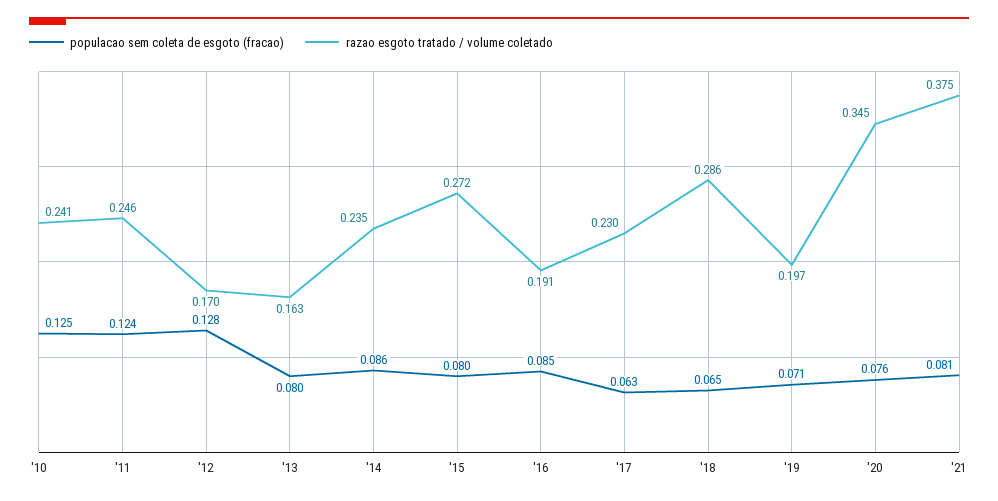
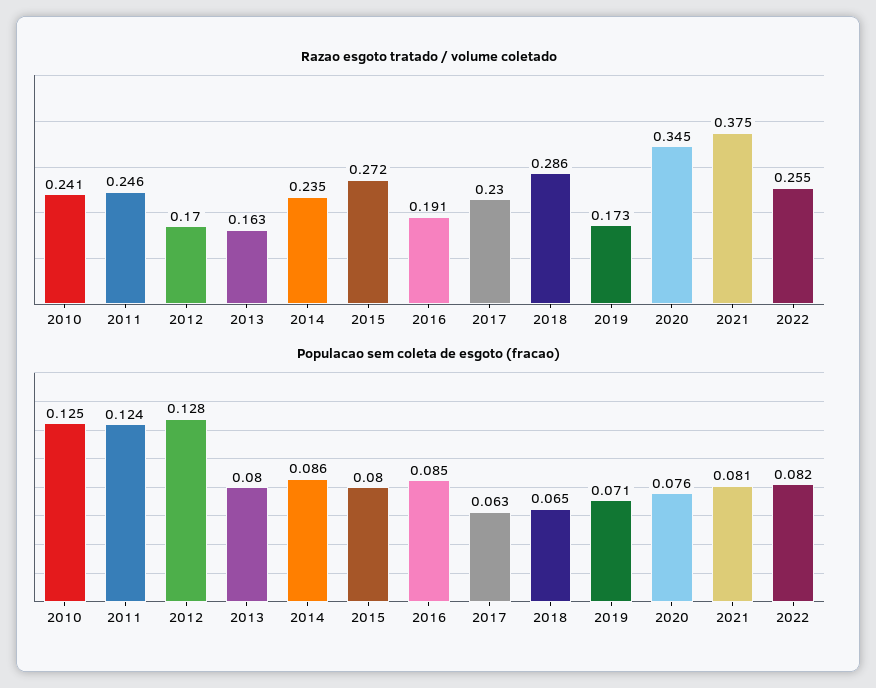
razao esgoto tratado / volume coletado, '19: 0.197 -> 0.173
razao esgoto tratado / volume coletado, 2022: none -> 0.255
populacao sem coleta de esgoto (fracao), 2022: none -> 0.082

